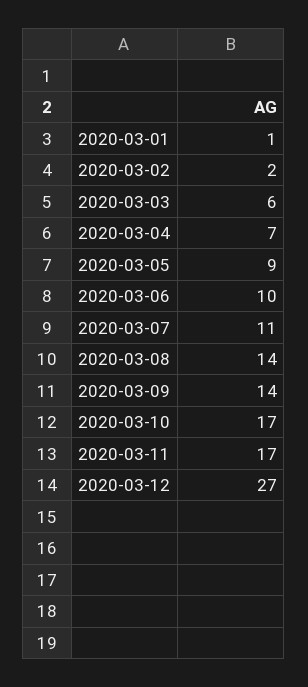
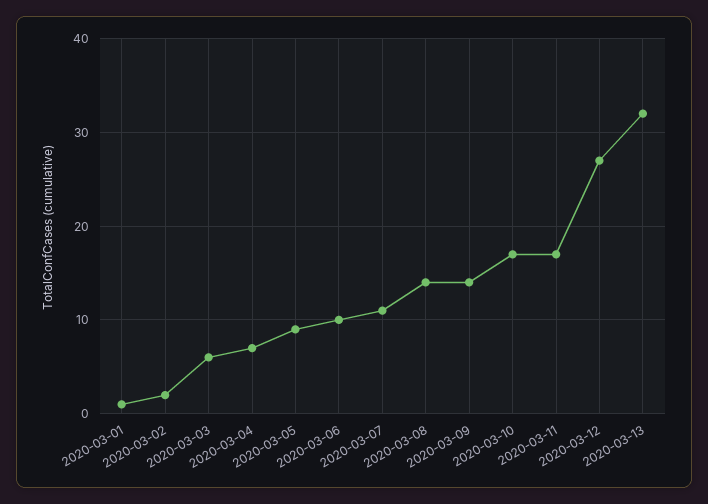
2020-03-13: none -> 32

